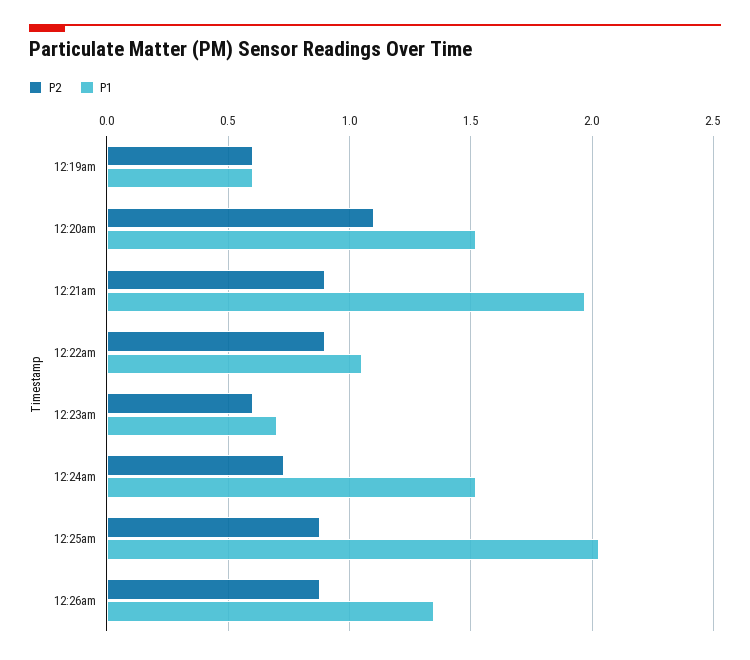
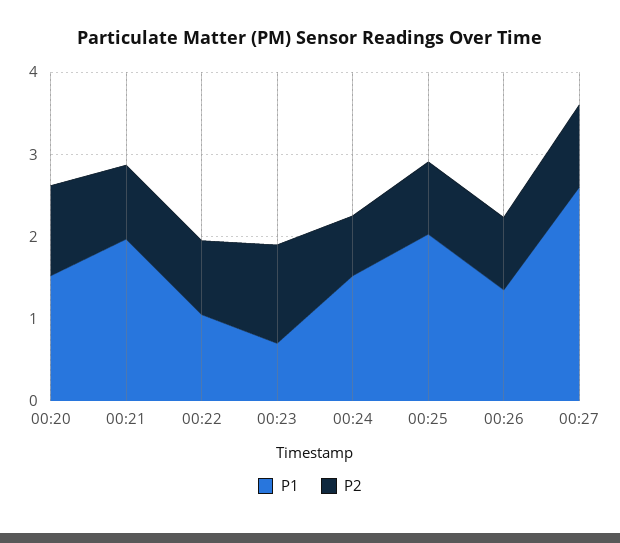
P2, 12:19am: 0.6 -> none
P1, 12:19am: 0.6 -> none
P2, 12:23am: 0.6 -> 1.2
P1, 00:27: none -> 2.6
P2, 00:27: none -> 1

